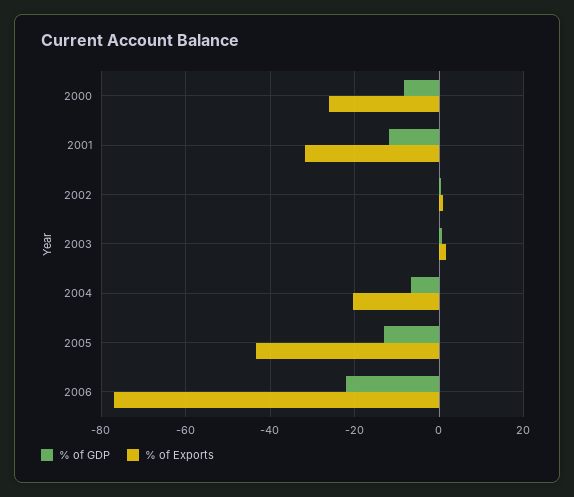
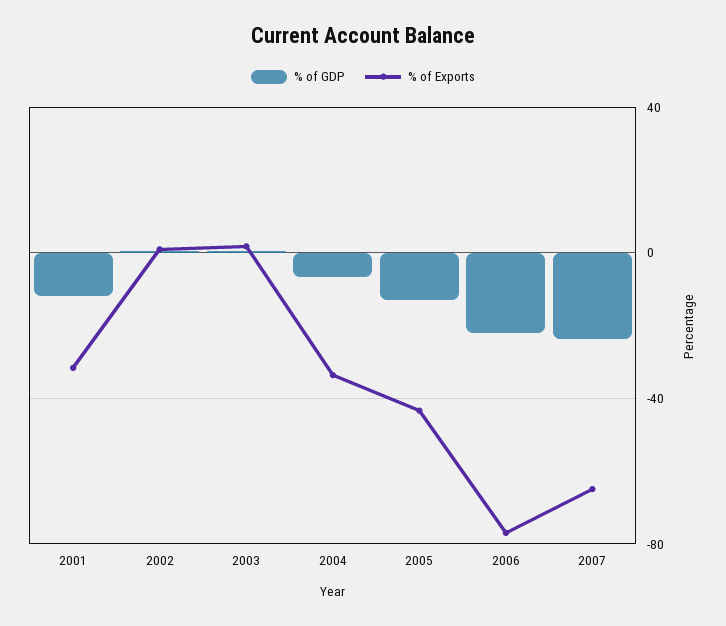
% of GDP, 2000: -8 -> none
% of Exports, 2000: -26 -> none
% of Exports, 2004: -20 -> -35
% of GDP, 2007: none -> -25
% of Exports, 2007: none -> -65

